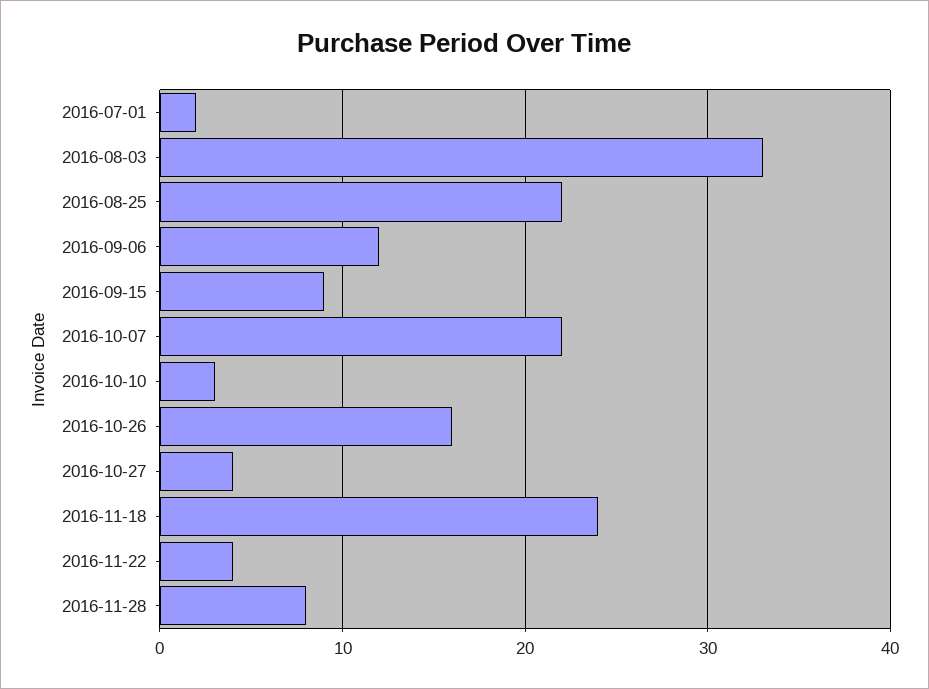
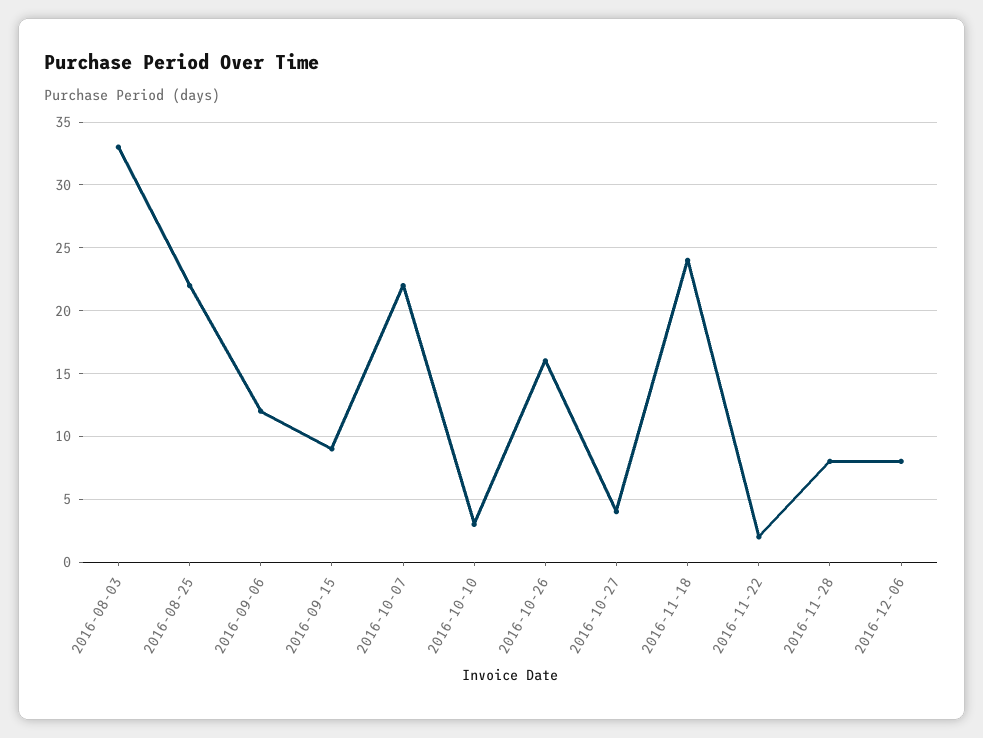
2016-07-01: 2 -> none
2016-11-22: 4 -> 2
2016-12-06: none -> 8

